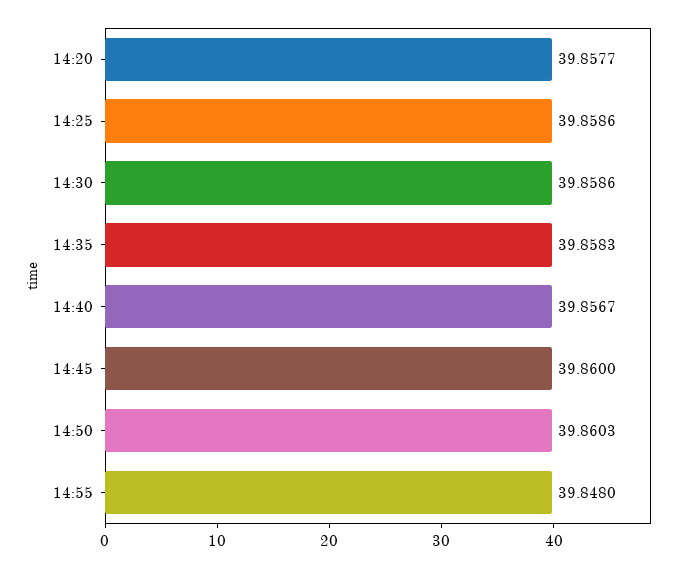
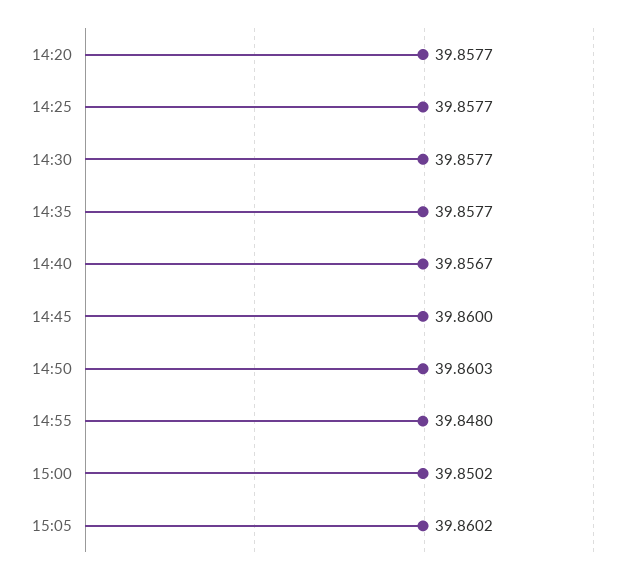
14:25: 39.8586 -> 39.8577
14:30: 39.8586 -> 39.8577
14:35: 39.8583 -> 39.8577
15:00: none -> 39.8502
15:05: none -> 39.8602

